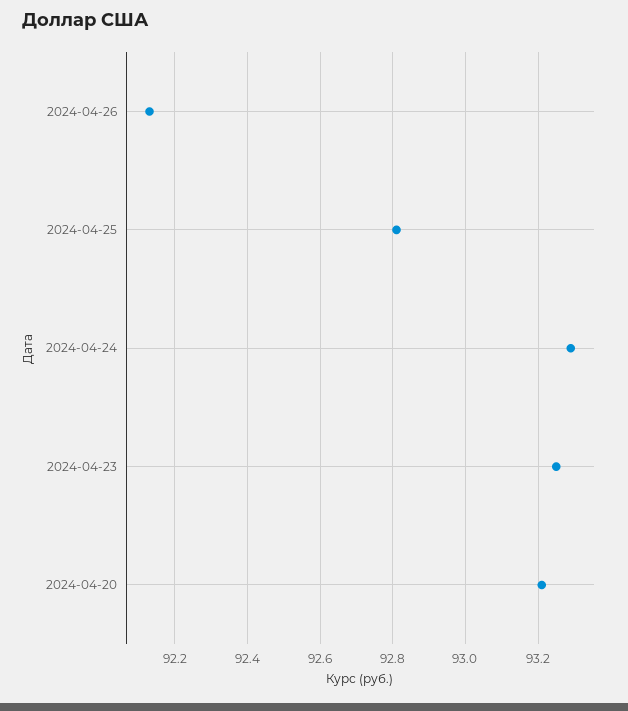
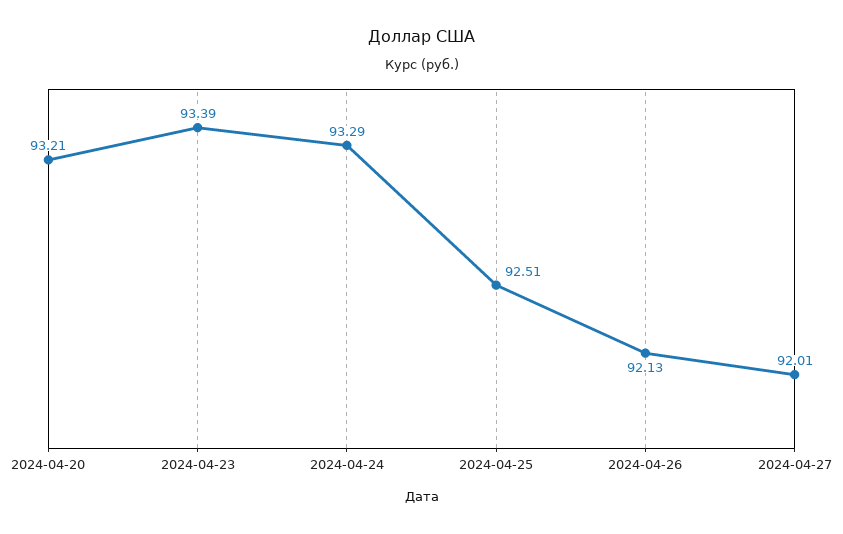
2024-04-25: 92.8 -> 92.51
2024-04-23: 93.25 -> 93.39
2024-04-27: none -> 92.01

